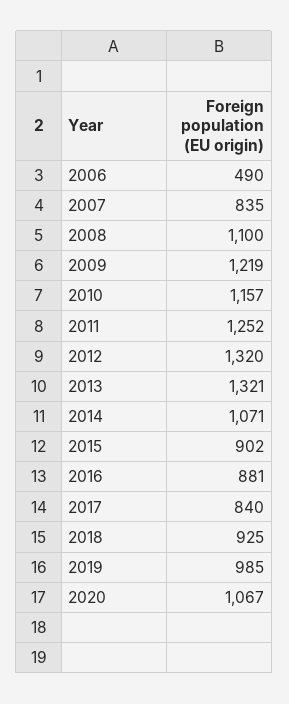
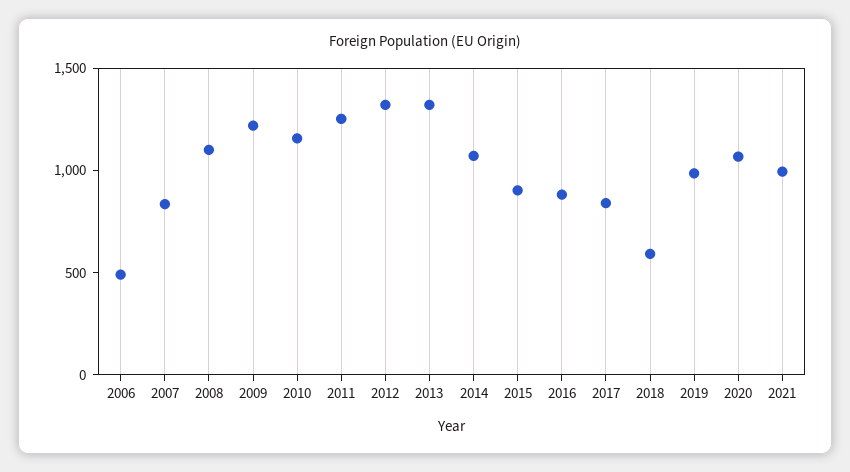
2018: 925 -> 600
2021: none -> 1000

